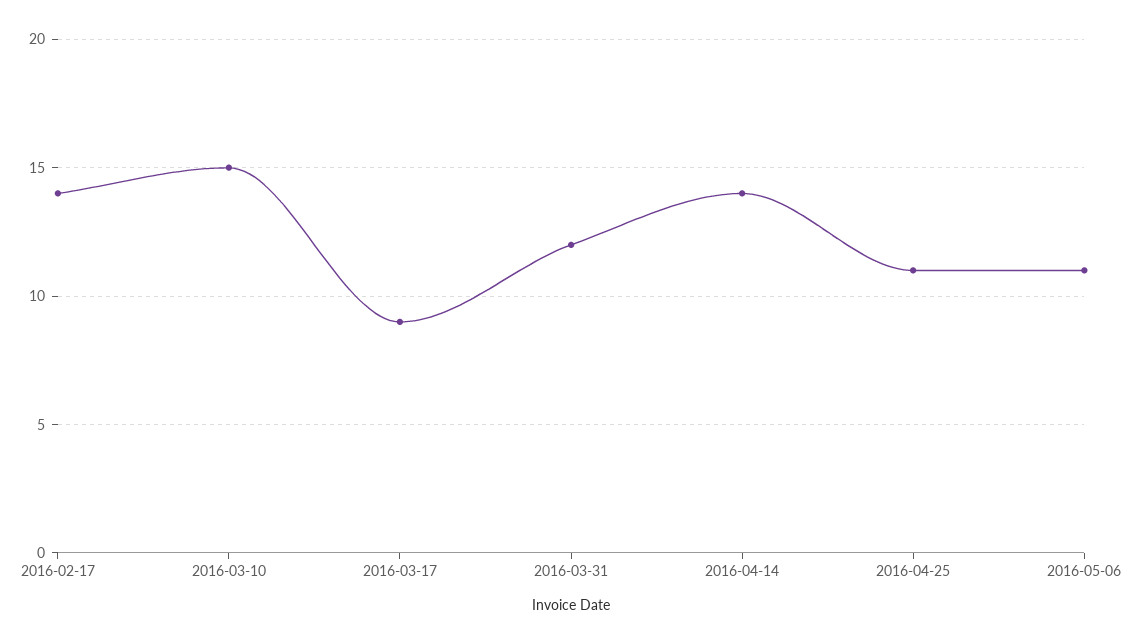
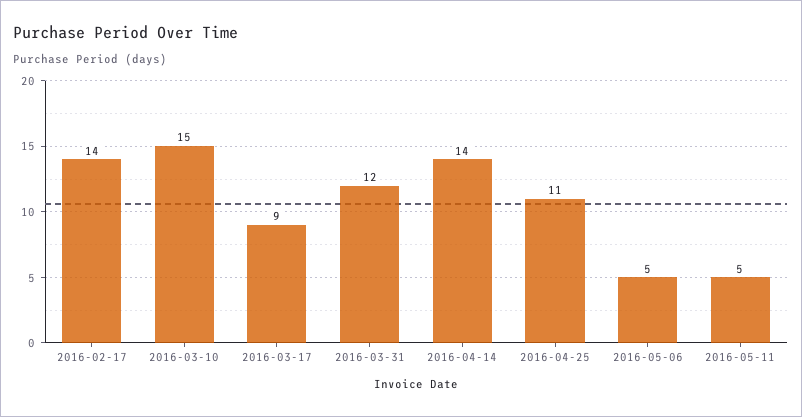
2016-05-06: 11 -> 5
2016-05-11: none -> 5

